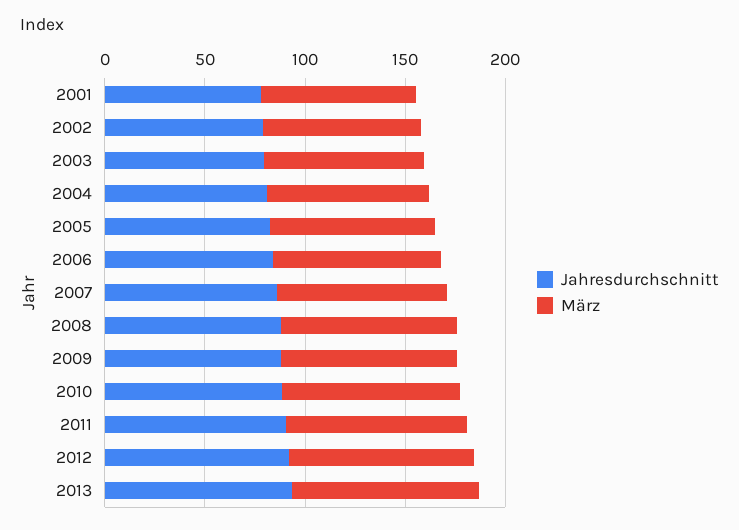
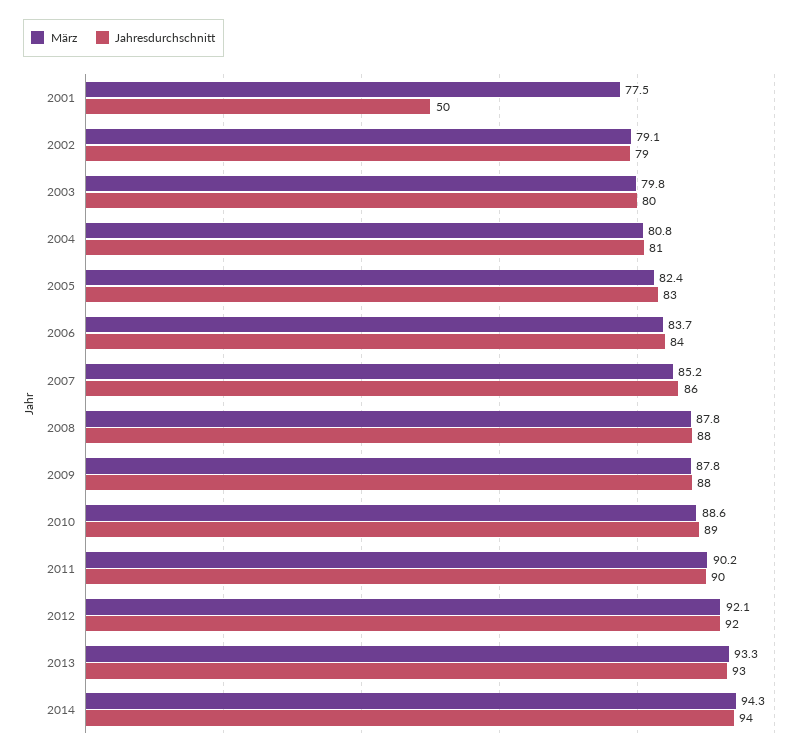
Jahresdurchschnitt, 2001: 80 -> 50
März, 2014: none -> 94.3
Jahresdurchschnitt, 2014: none -> 94

